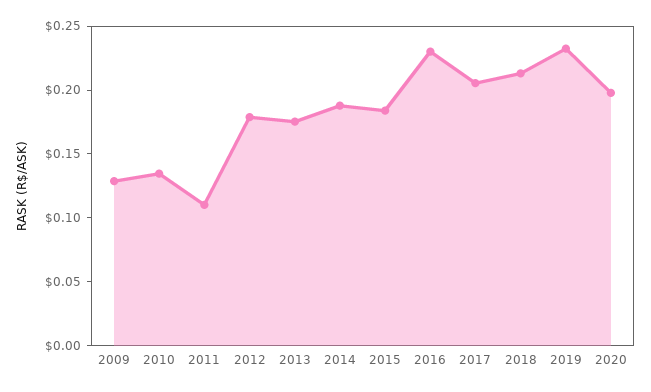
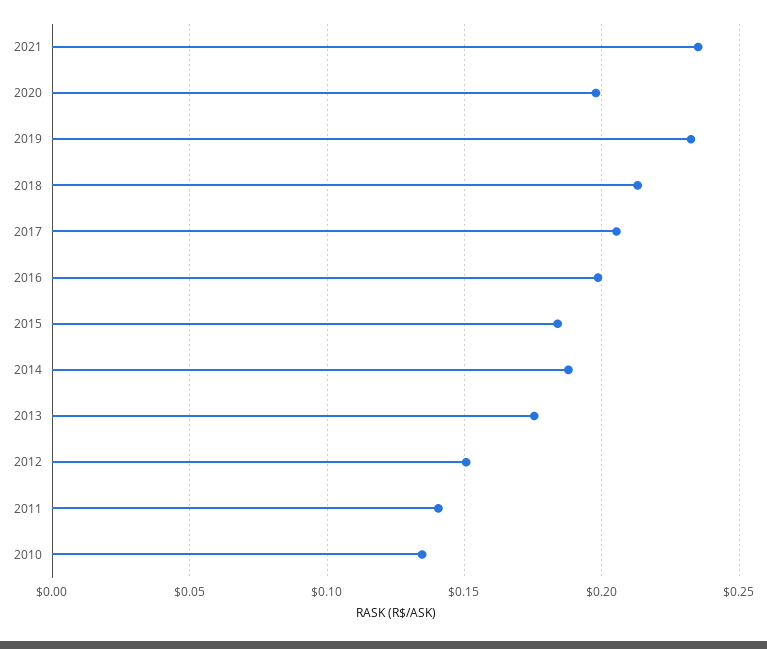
2009: 0.13 -> none
2011: 0.11 -> 0.14
2012: 0.18 -> 0.15
2016: 0.23 -> 0.2
2021: none -> 0.235

